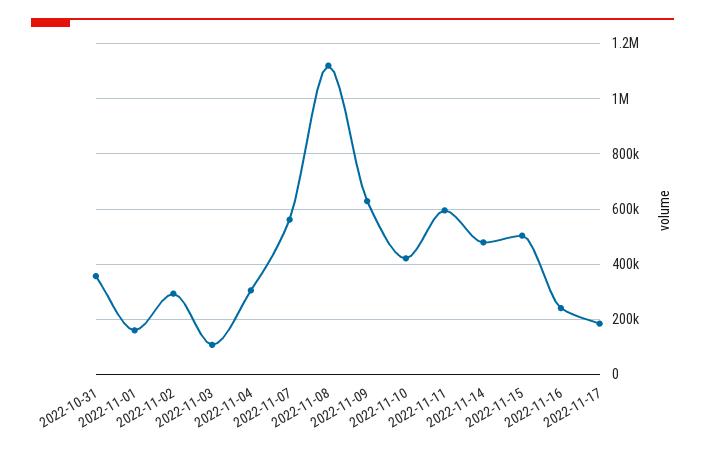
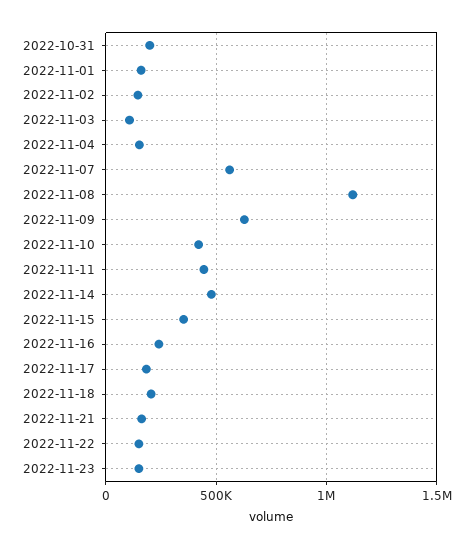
2022-10-31: 350000 -> 200000
2022-11-02: 300000 -> 150000
2022-11-04: 300000 -> 150000
2022-11-11: 600000 -> 450000
2022-11-15: 500000 -> 350000
2022-11-18: none -> 200000
2022-11-21: none -> 150000
2022-11-22: none -> 150000
2022-11-23: none -> 150000

